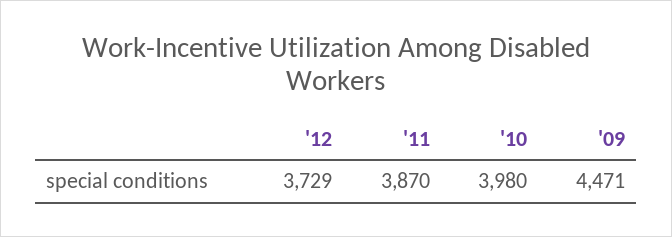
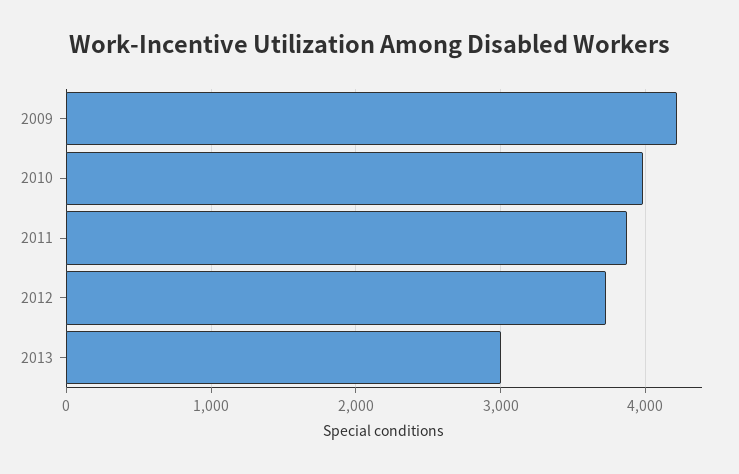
'09: 4471 -> 4200
2013: none -> 3000

